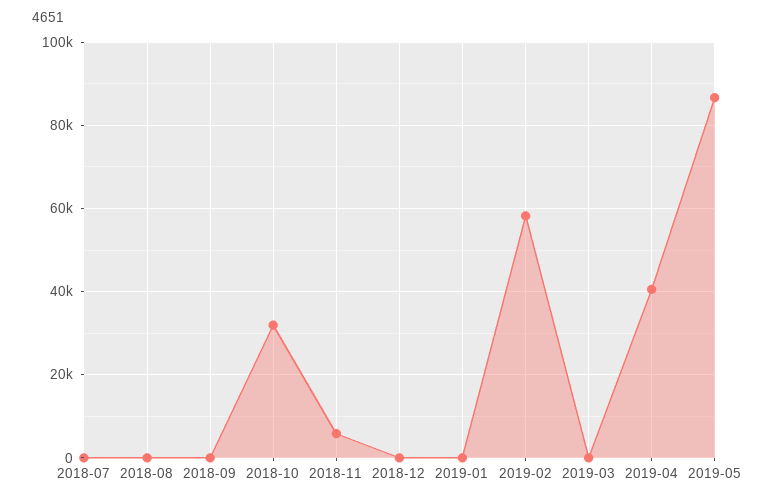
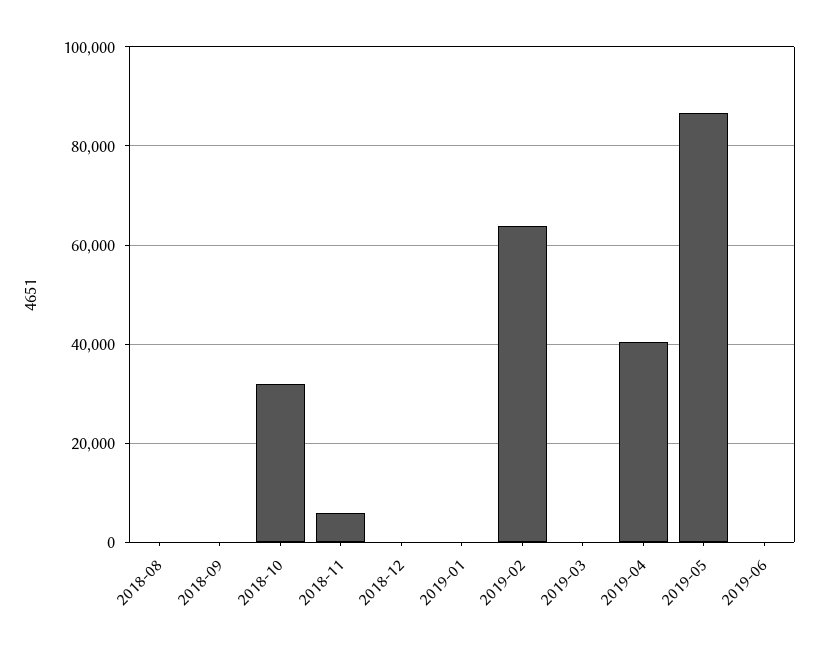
2018-07: 0 -> none
2019-02: 58000 -> 64000
2019-06: none -> 0

